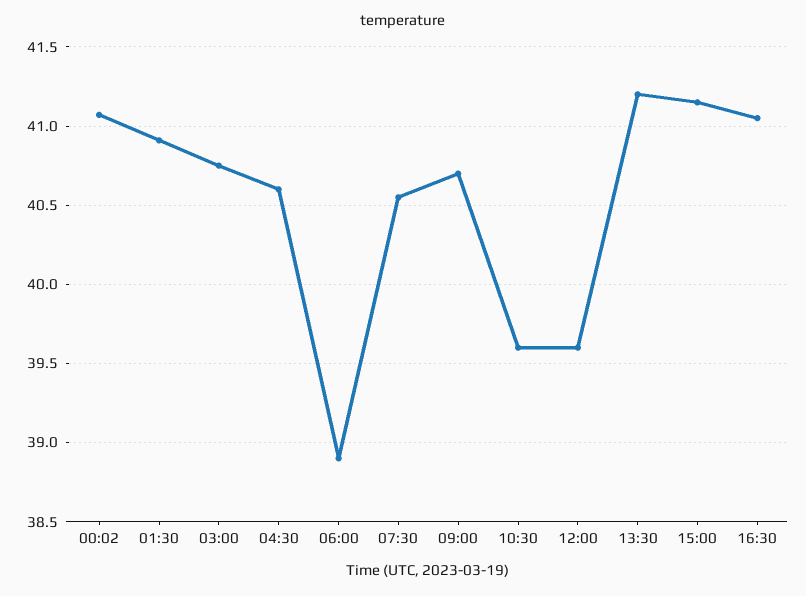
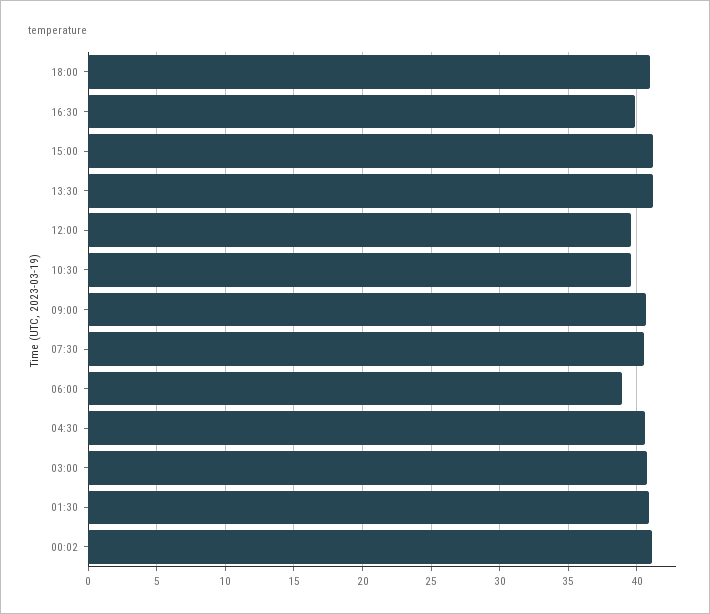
16:30: 41.05 -> 40
18:00: none -> 41

